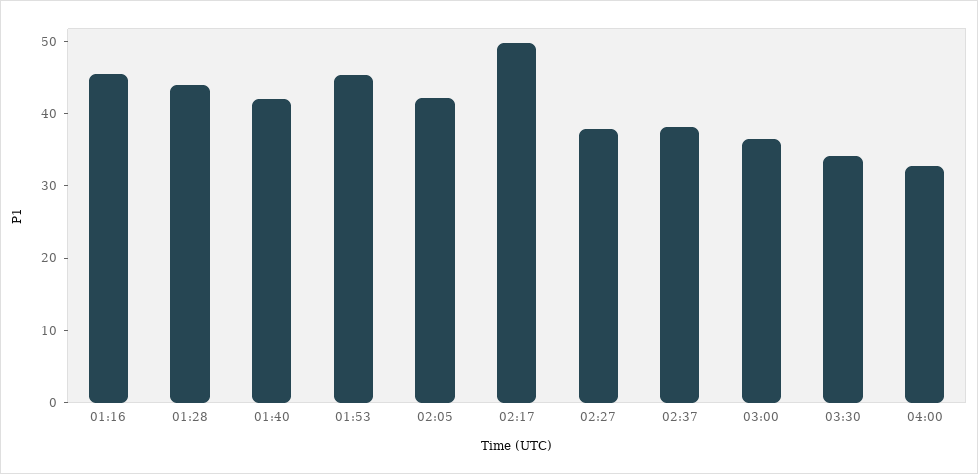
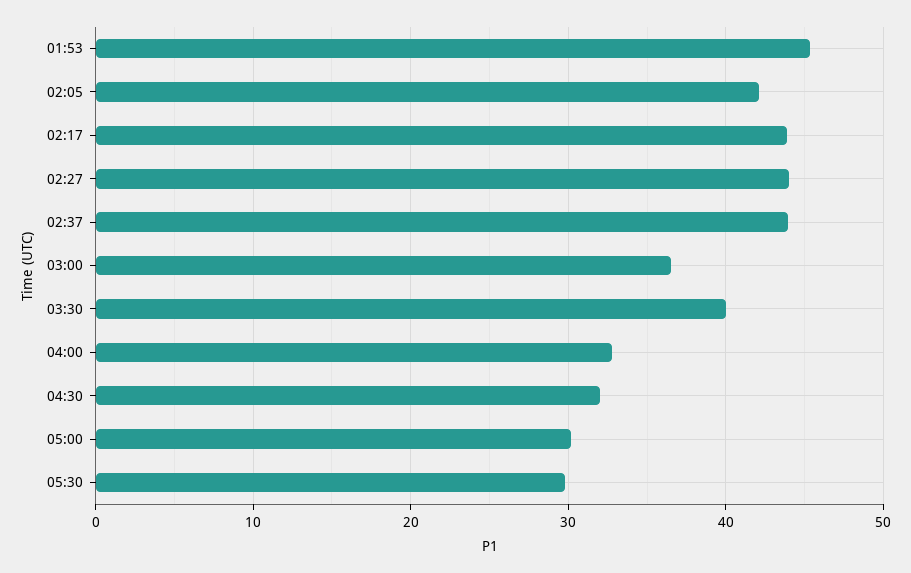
01:16: 46 -> none
01:28: 44 -> none
01:40: 42 -> none
02:17: 50 -> 44
02:27: 38 -> 44
02:37: 38 -> 44
03:30: 34 -> 40
04:30: none -> 32
05:00: none -> 30
05:30: none -> 30

